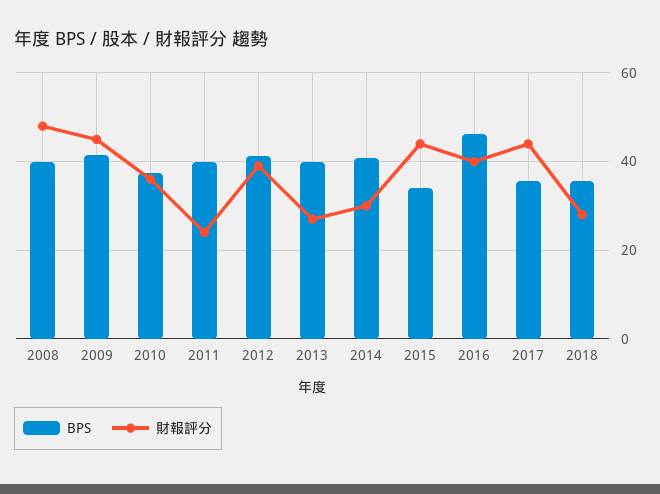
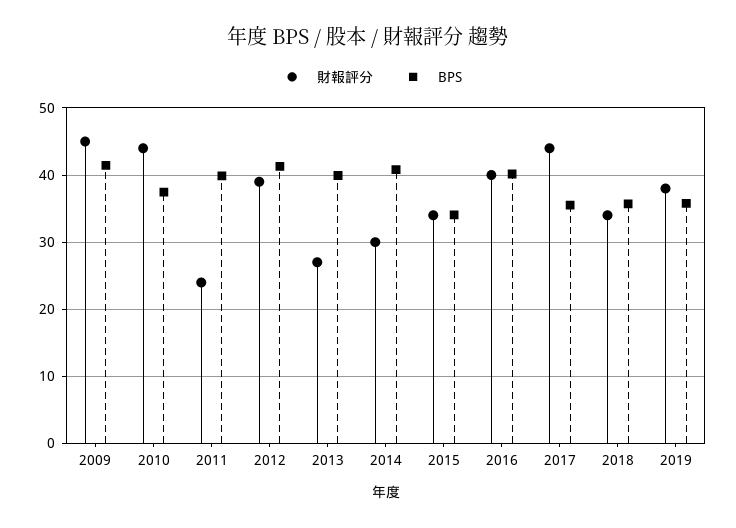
BPS, 2008: 40 -> none
財報評分, 2008: 48 -> none
財報評分, 2010: 36 -> 44
財報評分, 2015: 44 -> 34
BPS, 2016: 46 -> 40
財報評分, 2018: 28 -> 34
財報評分, 2019: none -> 38
BPS, 2019: none -> 36

